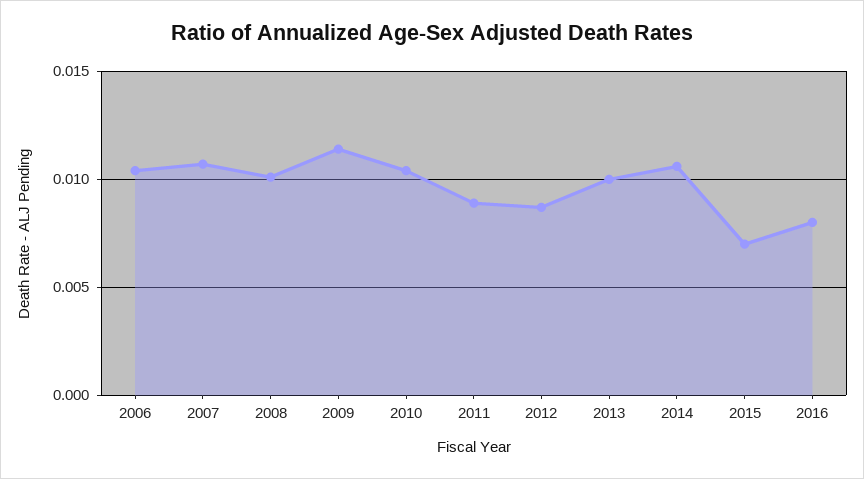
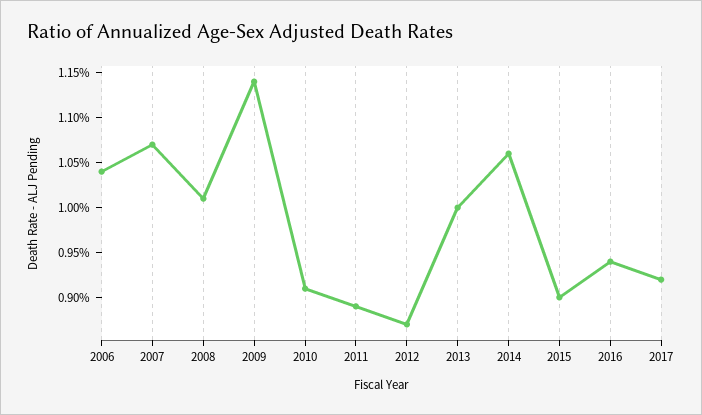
2010: 0.0105 -> 0.0091
2015: 0.007 -> 0.009
2016: 0.008 -> 0.0094
2017: none -> 0.0092

